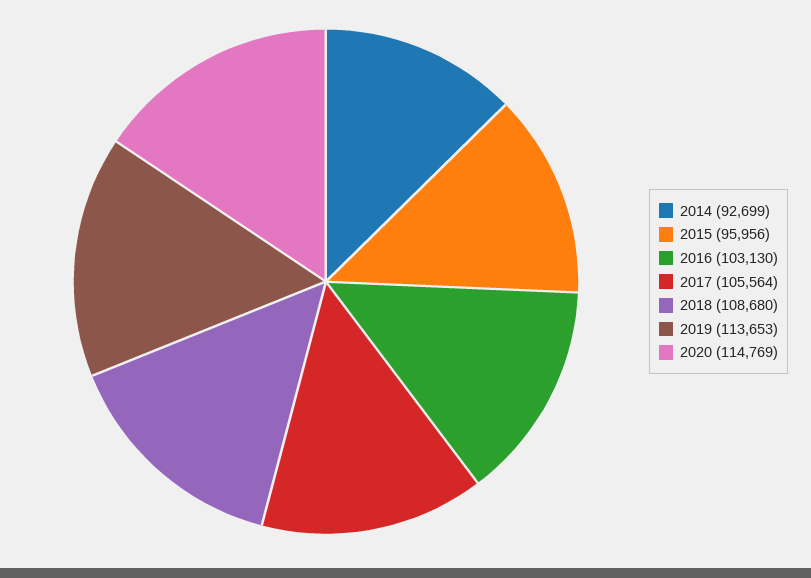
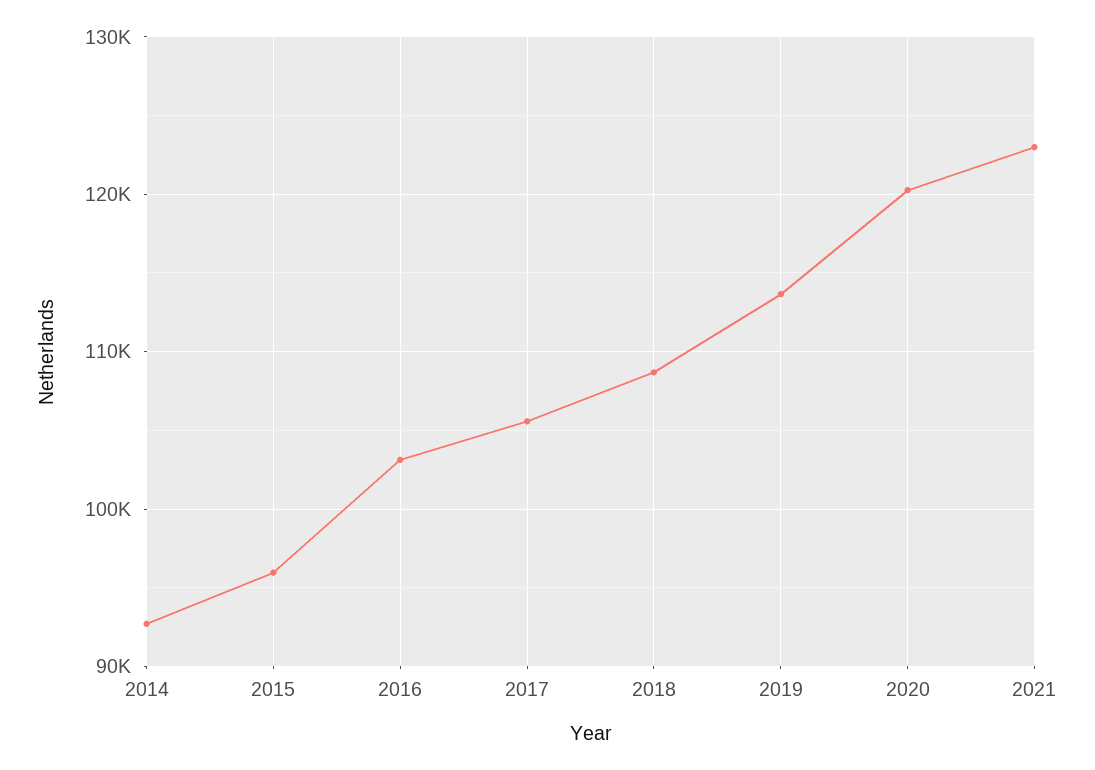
2020: 114769 -> 120000
2021: none -> 123000

